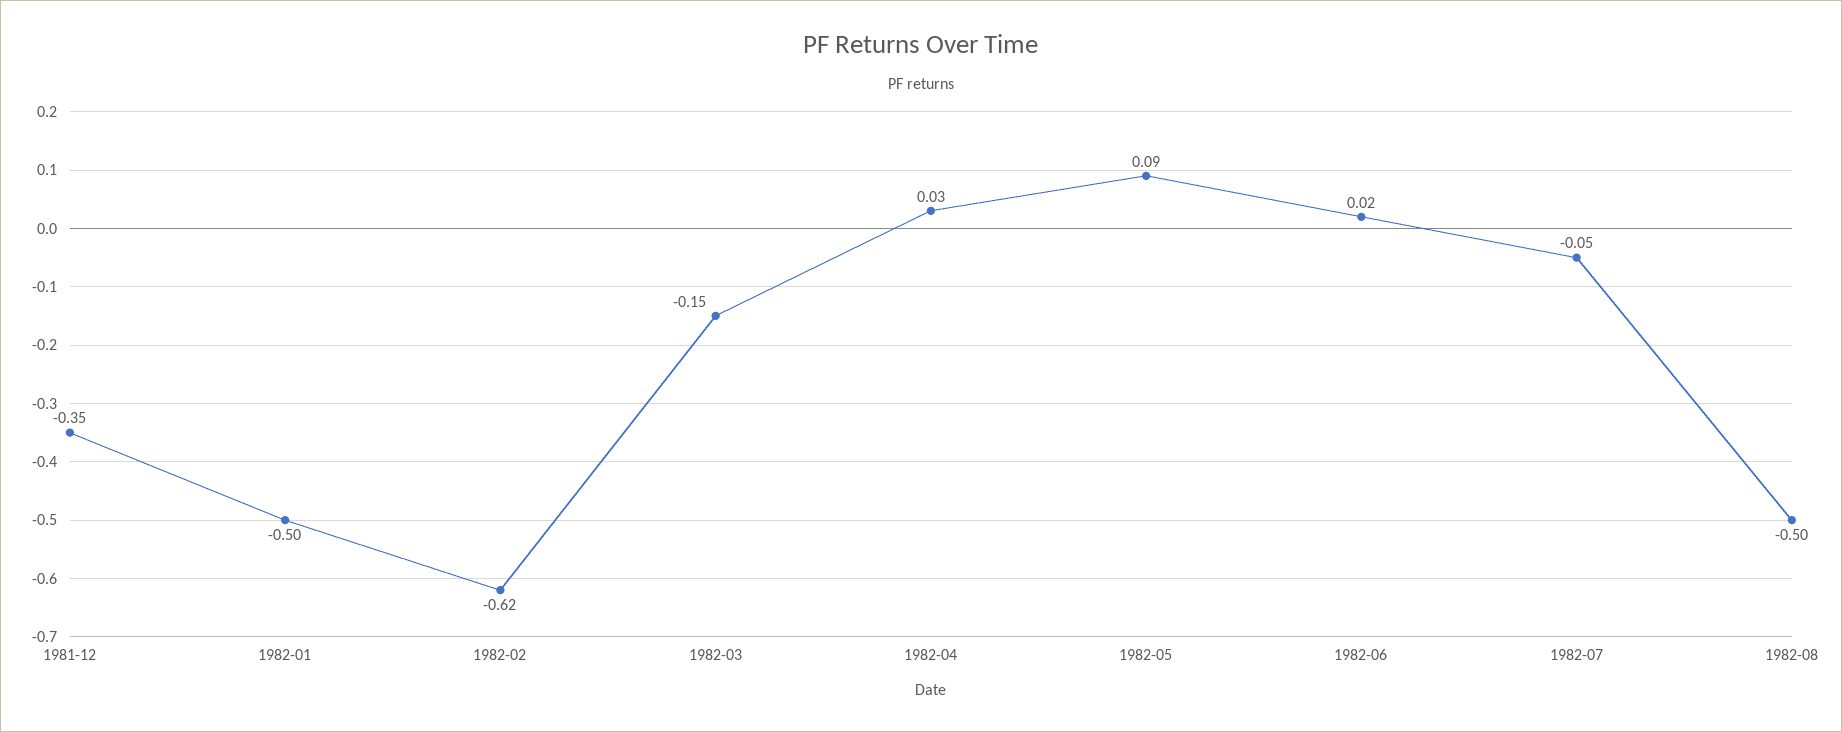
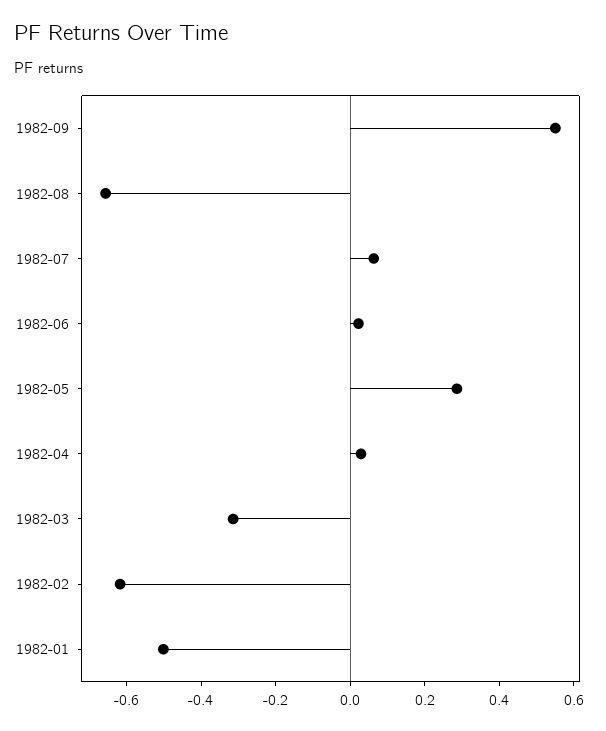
1981-12: -0.35 -> none
1982-03: -0.15 -> -0.3
1982-05: 0.09 -> 0.3
1982-07: -0.05 -> 0.05
1982-08: -0.5 -> -0.65
1982-09: none -> 0.55

